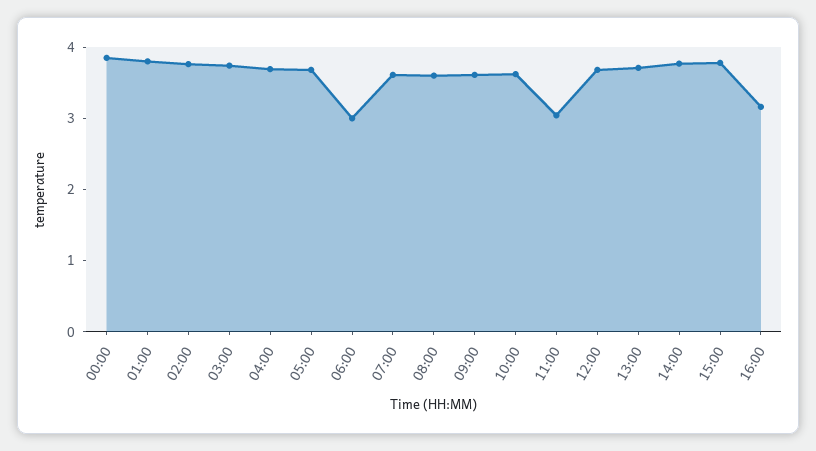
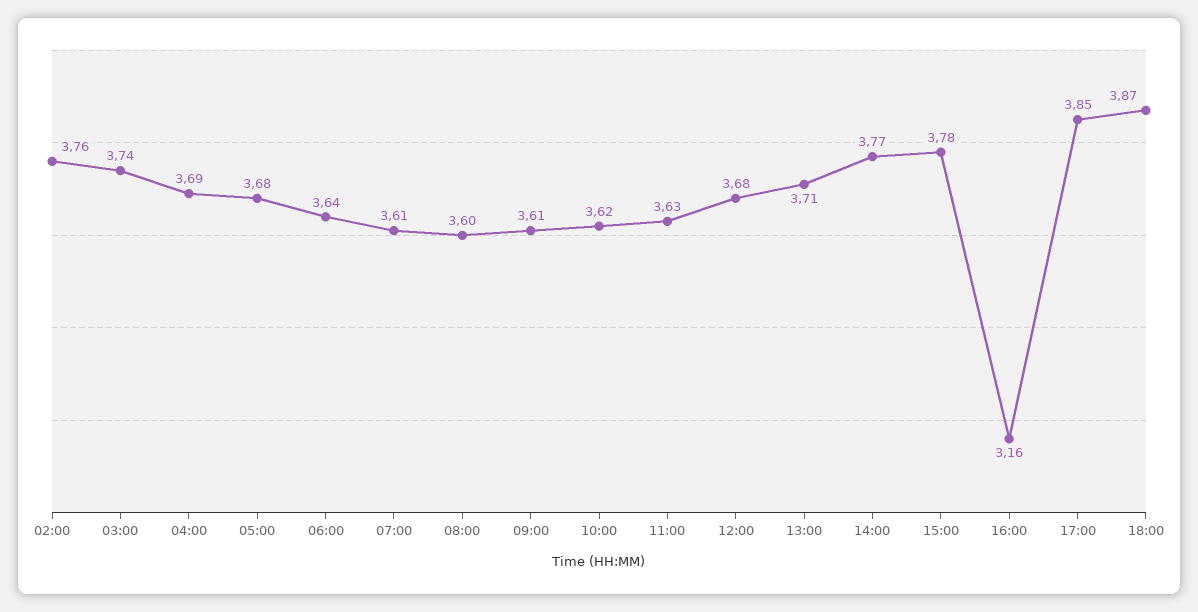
00:00: 3.8 -> none
01:00: 3.8 -> none
06:00: 3 -> 3.64
11:00: 3 -> 3.63
17:00: none -> 3.85
18:00: none -> 3.87

